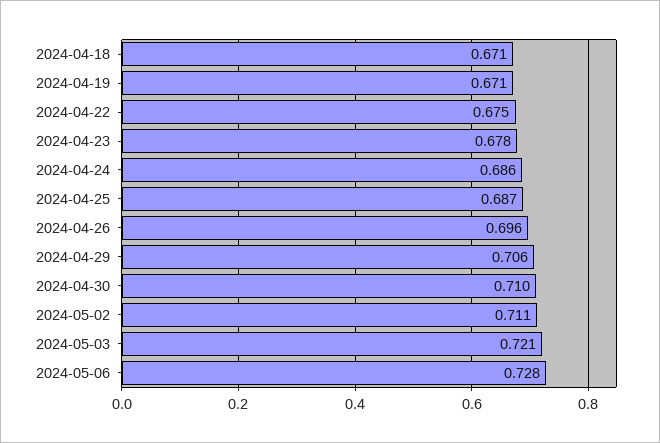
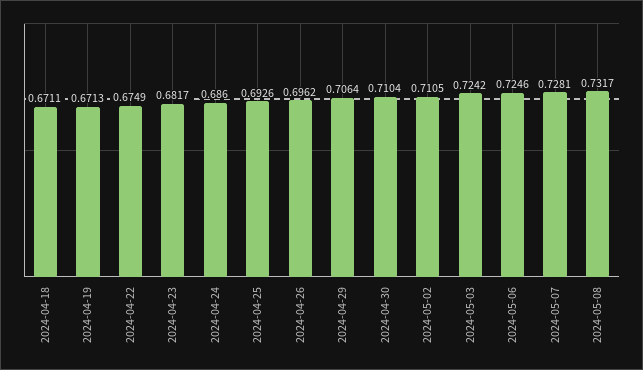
2024-04-23: 0.678 -> 0.6817
2024-04-25: 0.687 -> 0.6926
2024-05-03: 0.721 -> 0.7242
2024-05-06: 0.728 -> 0.7246
2024-05-07: none -> 0.7281
2024-05-08: none -> 0.7317

